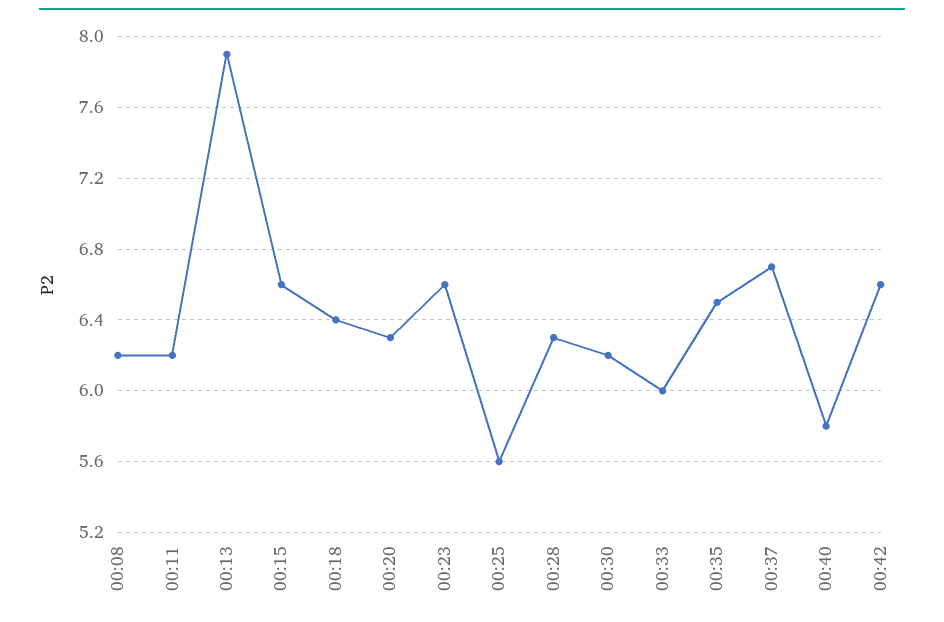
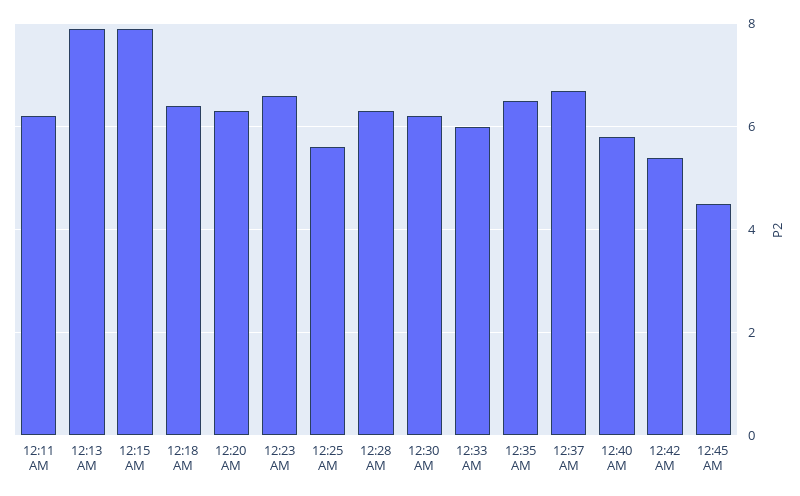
00:08: 6.2 -> none
00:15: 6.6 -> 8
00:42: 6.6 -> 5.5
12:45 AM: none -> 4.5

